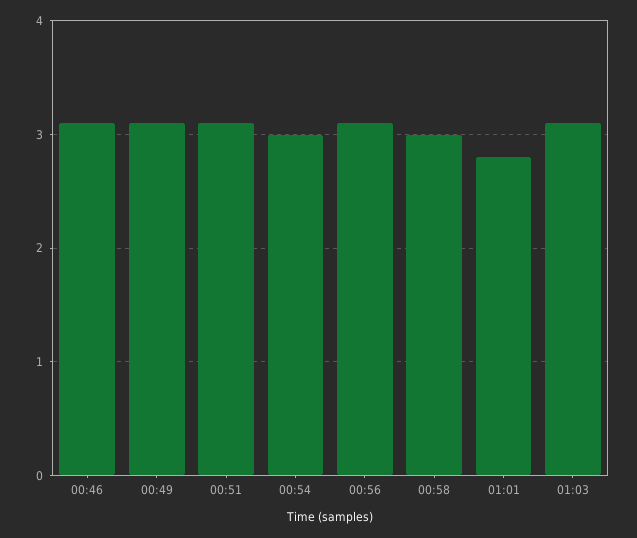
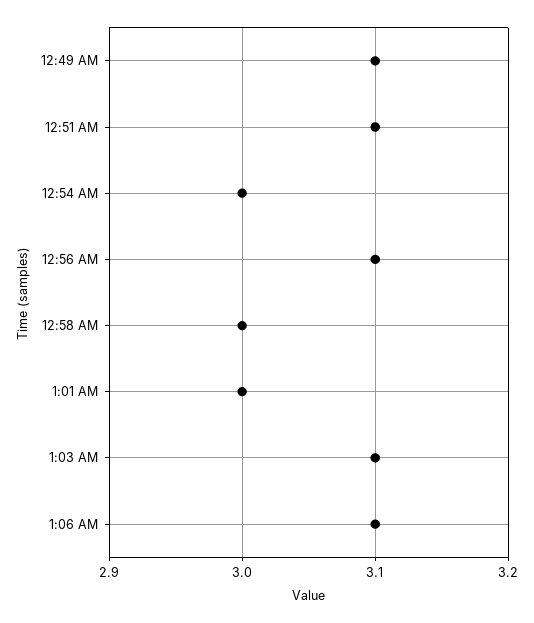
00:46: 3.1 -> none
01:01: 2.8 -> 3
1:06 AM: none -> 3.1

